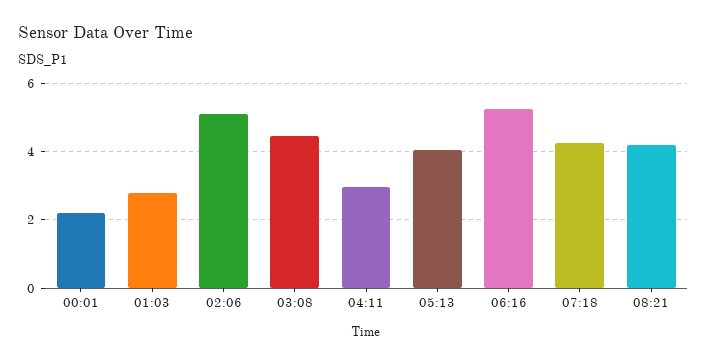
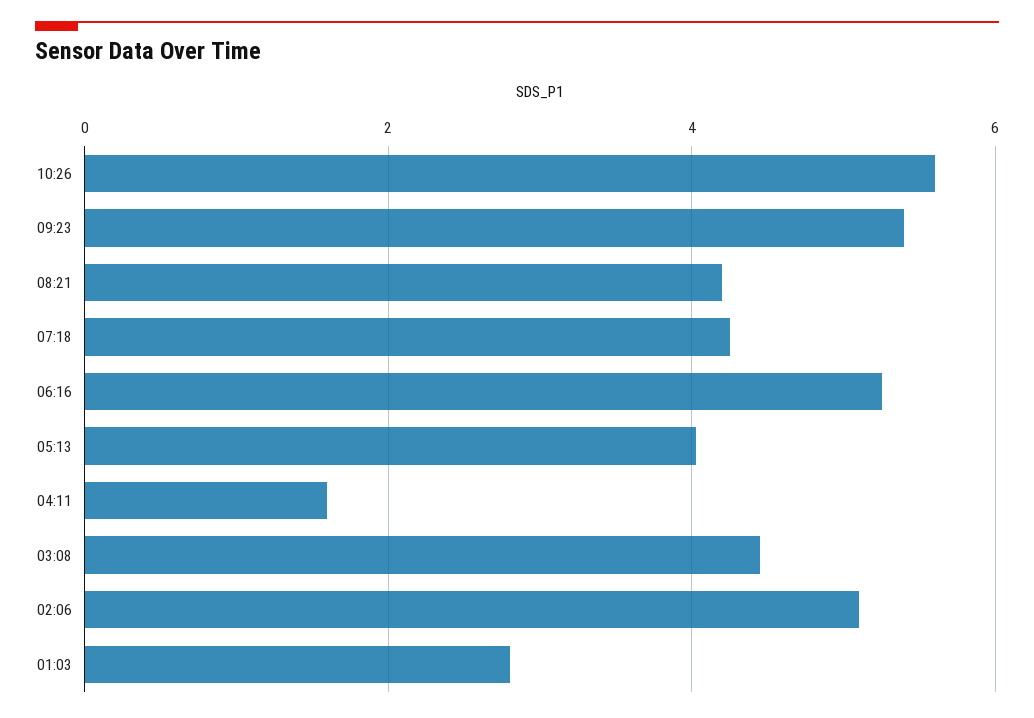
00:01: 2.2 -> none
04:11: 3 -> 1.6
10:26: none -> 5.6
09:23: none -> 5.4

